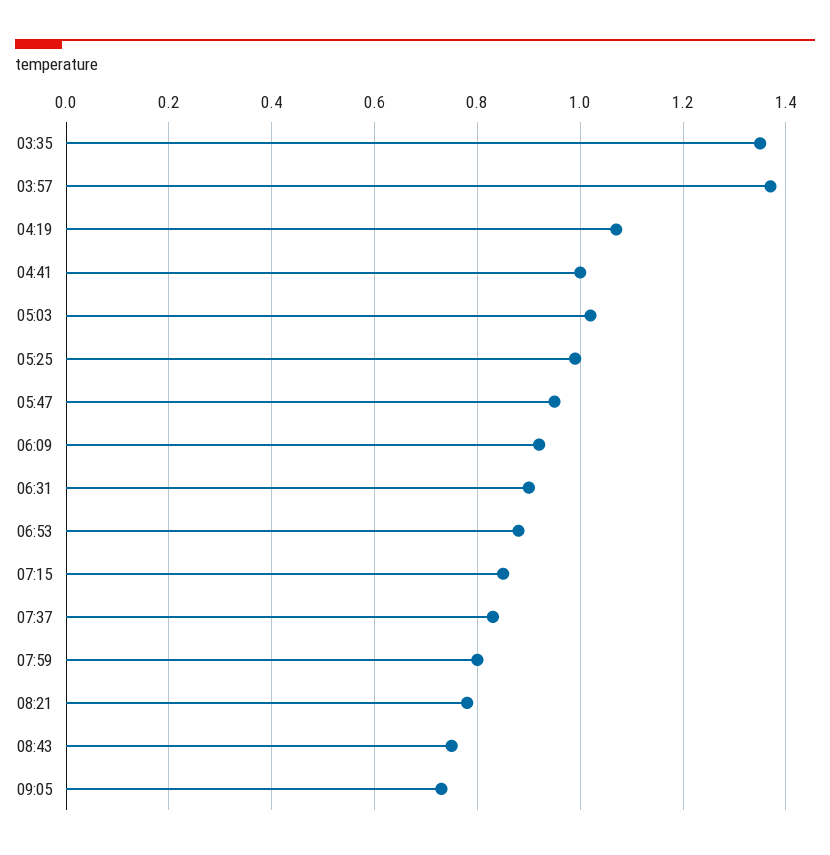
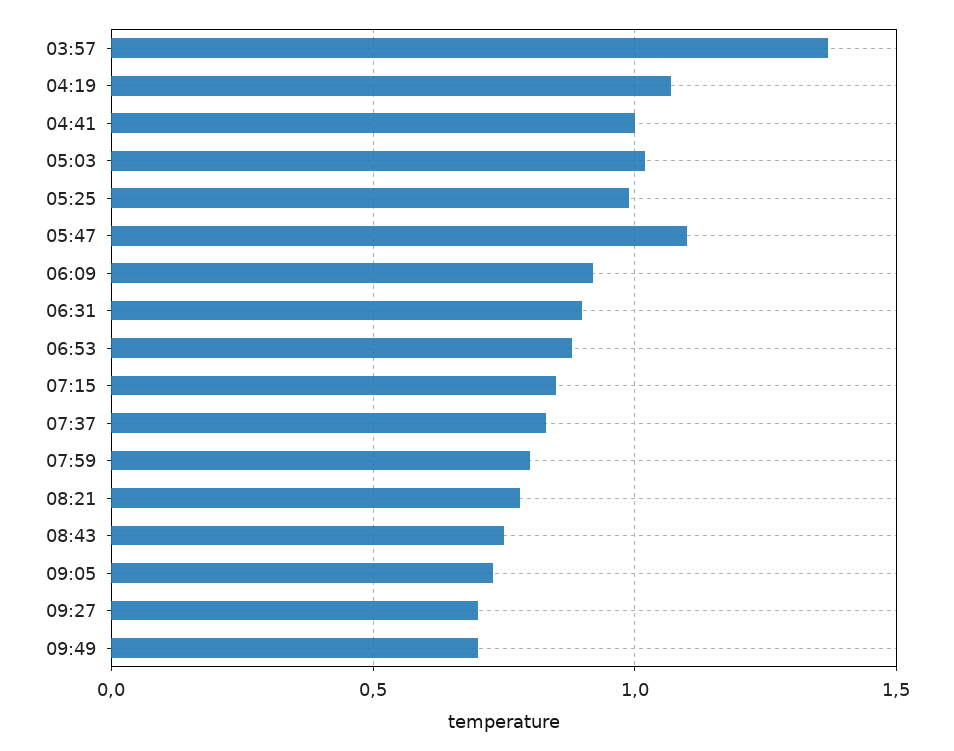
03:35: 1.35 -> none
05:47: 0.95 -> 1.1
09:27: none -> 0.7
09:49: none -> 0.7

